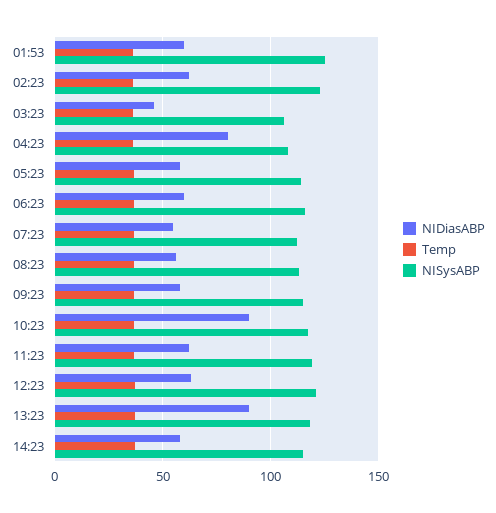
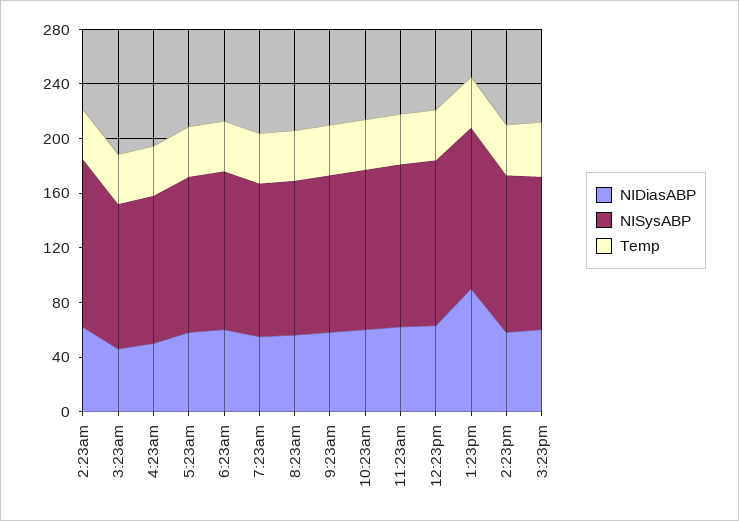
NIDiasABP, 01:53: 60 -> none
Temp, 01:53: 35 -> none
NISysABP, 01:53: 125 -> none
NIDiasABP, 04:23: 80 -> 50
NIDiasABP, 10:23: 90 -> 60
NIDiasABP, 3:23pm: none -> 60
NISysABP, 3:23pm: none -> 110
Temp, 3:23pm: none -> 40

